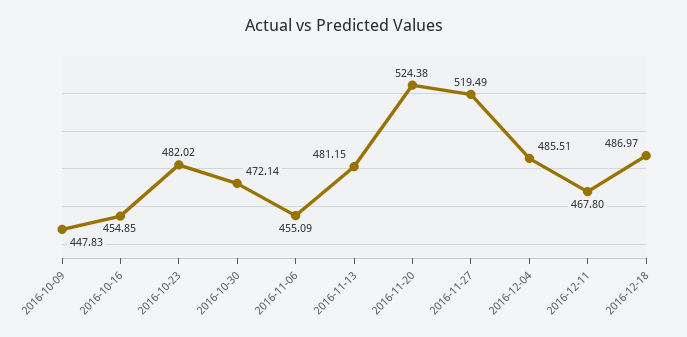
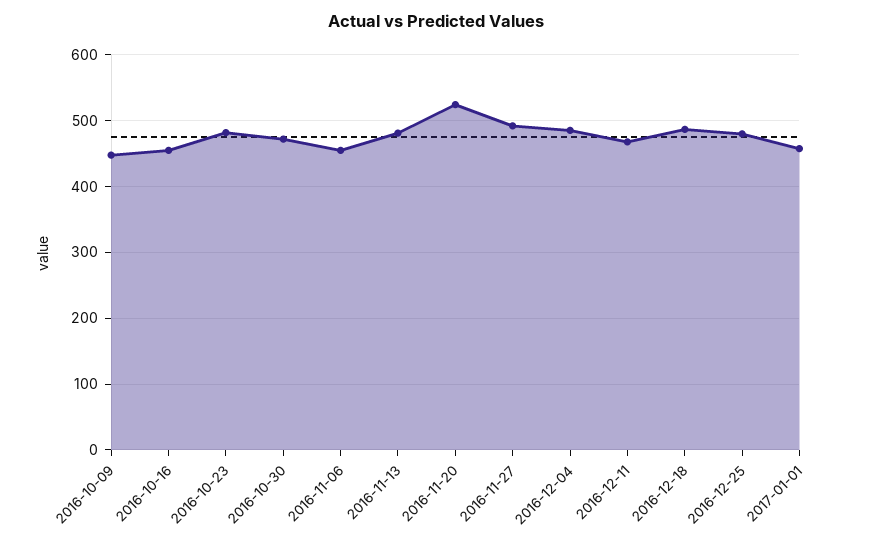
2016-11-27: 519.49 -> 490
2016-12-25: none -> 480
2017-01-01: none -> 460

